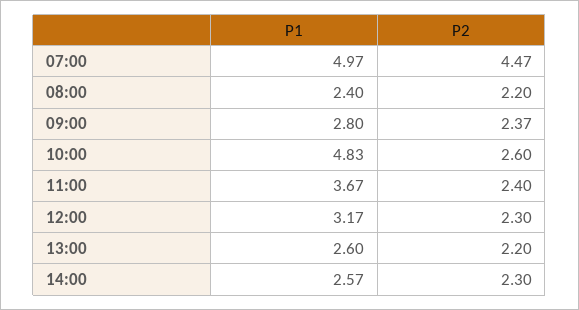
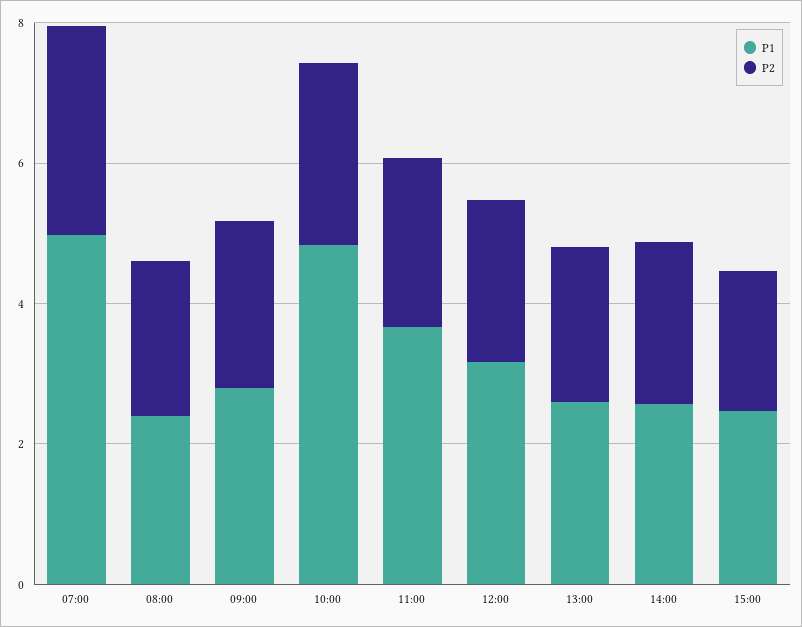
P2, 07:00: 4.47 -> 3
P1, 15:00: none -> 2.5
P2, 15:00: none -> 2

